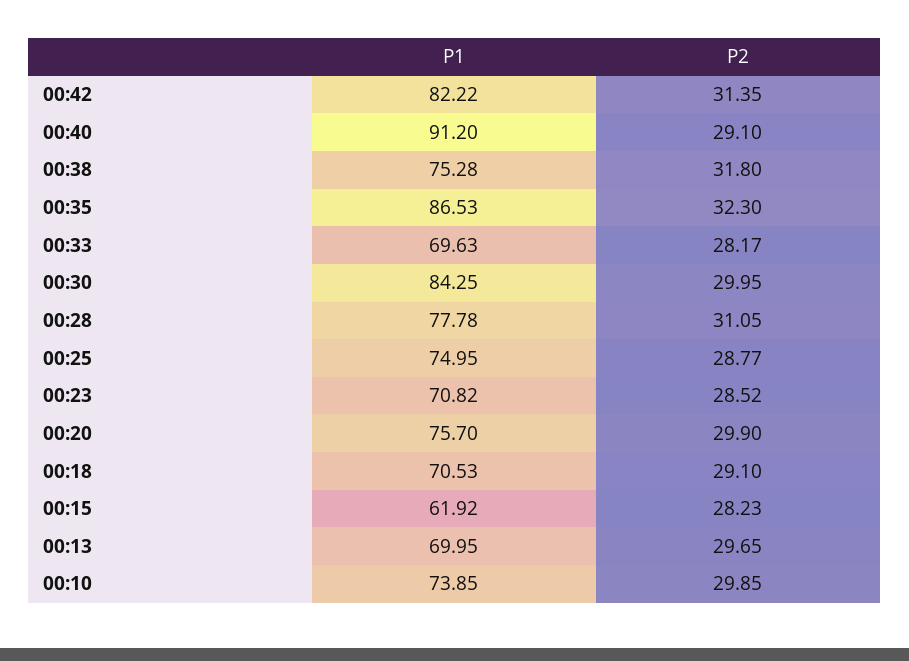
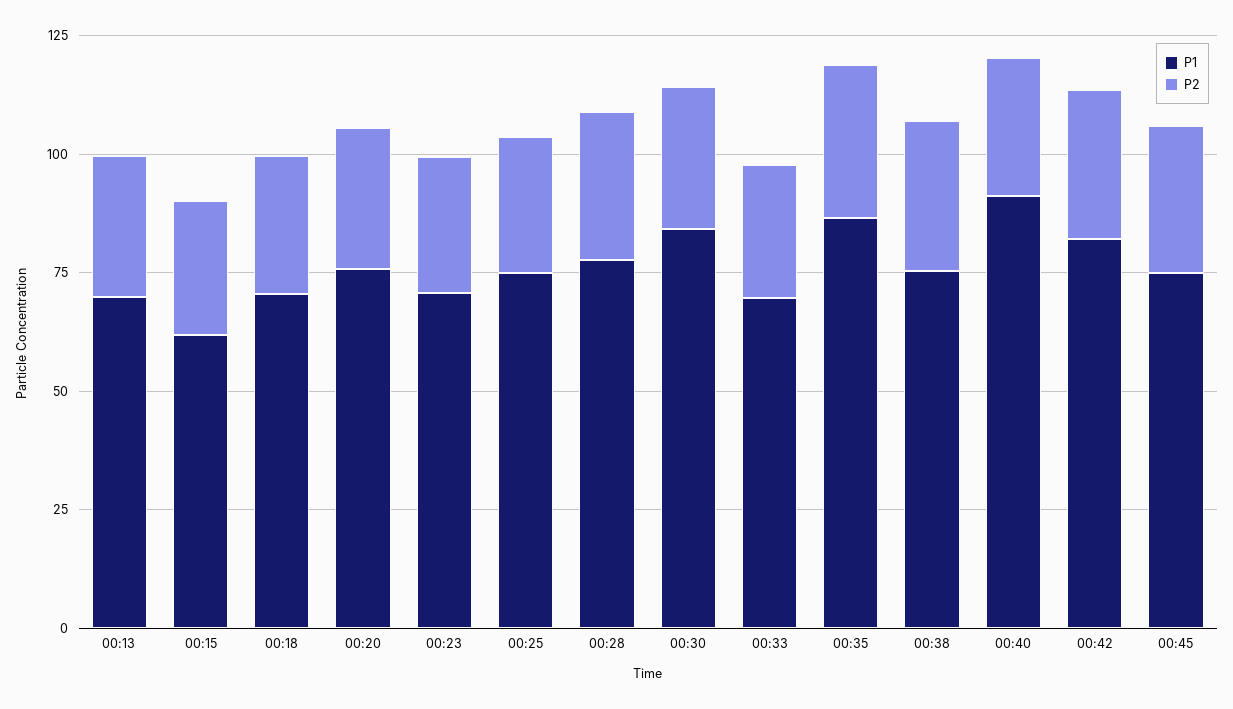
P1, 00:10: 73.85 -> none
P2, 00:10: 29.85 -> none
P1, 00:45: none -> 75
P2, 00:45: none -> 30

